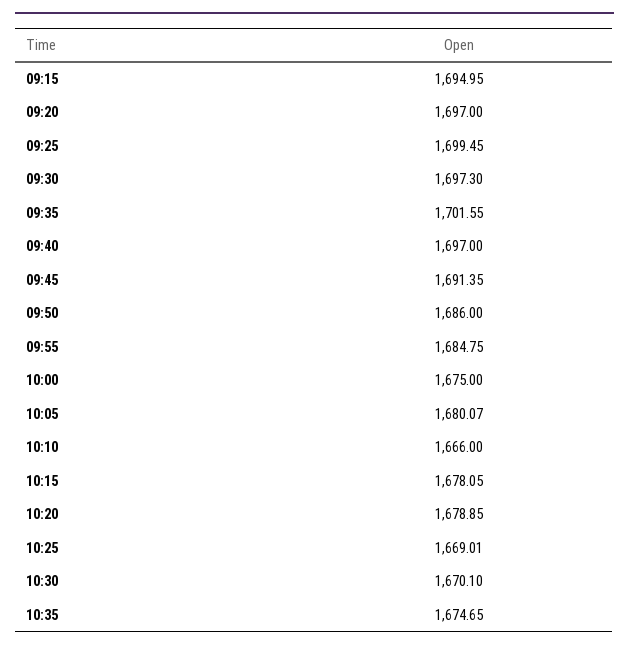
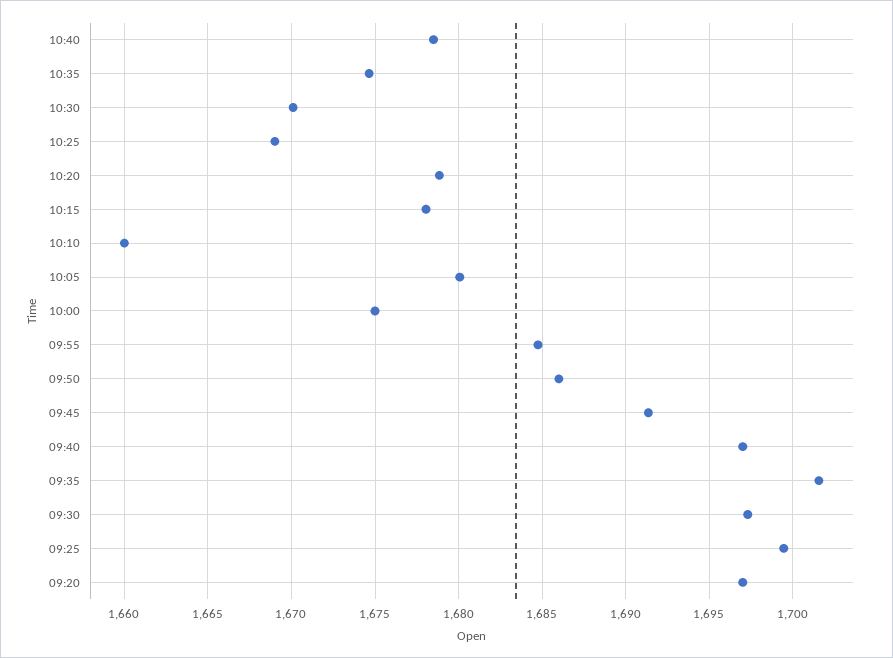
09:15: 1694.95 -> none
10:10: 1666 -> 1660
10:40: none -> 1678.5

